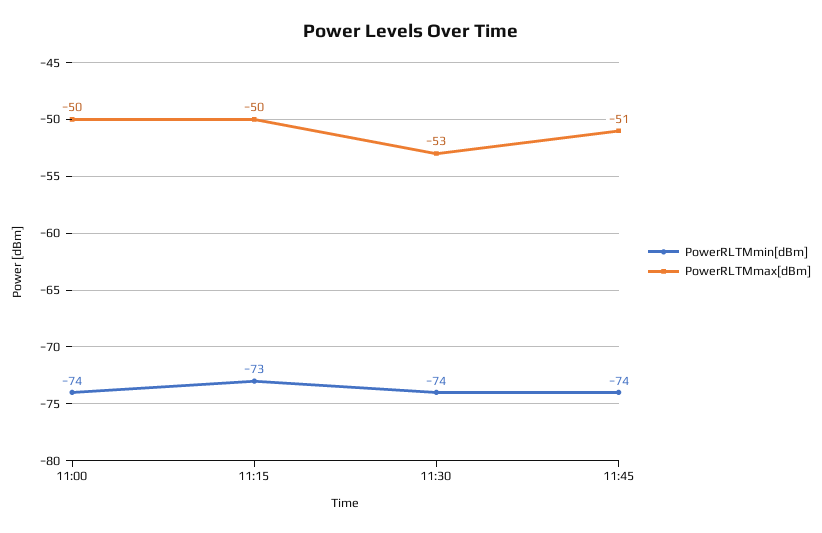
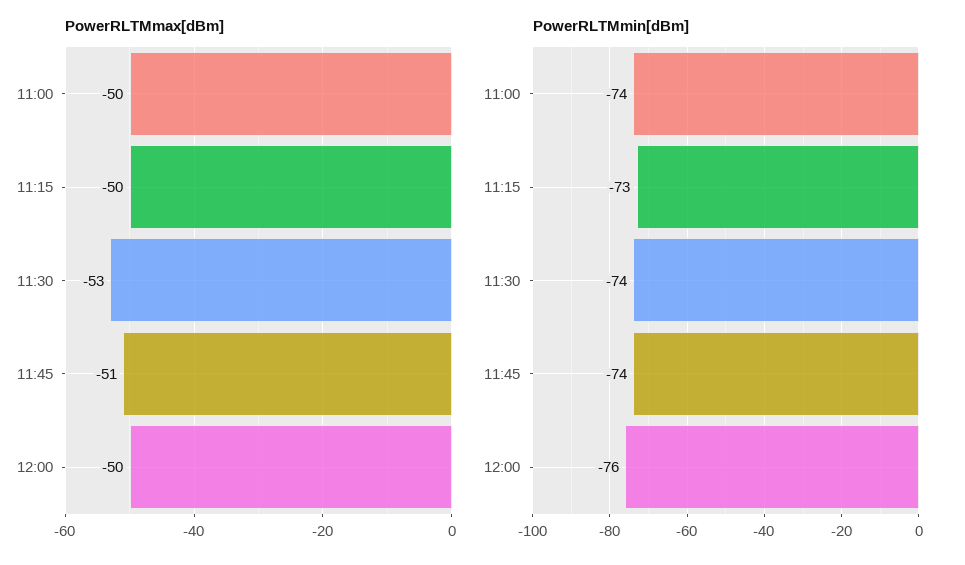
PowerRLTMmax[dBm], 12:00: none -> -50
PowerRLTMmin[dBm], 12:00: none -> -76

